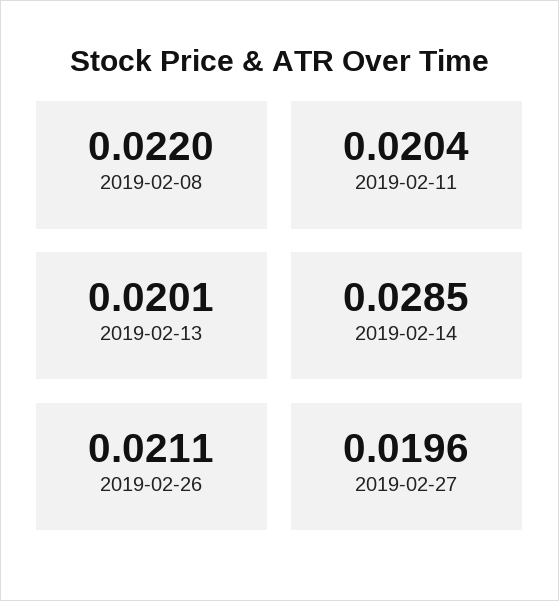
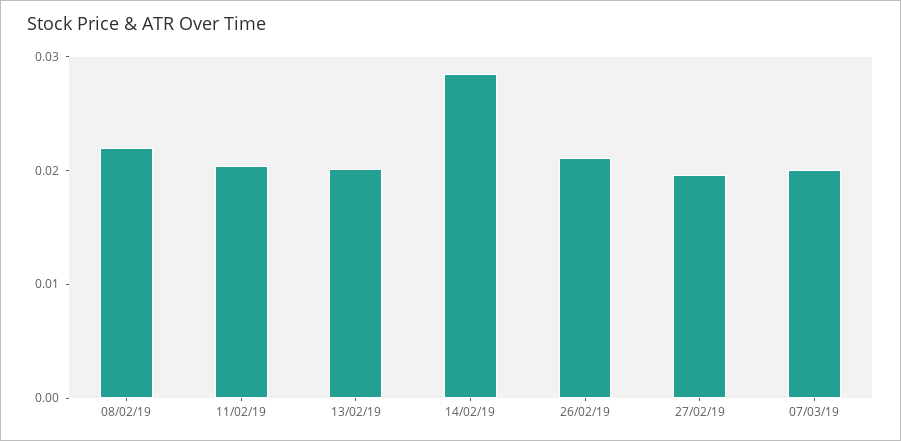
07/03/19: none -> 0.02

